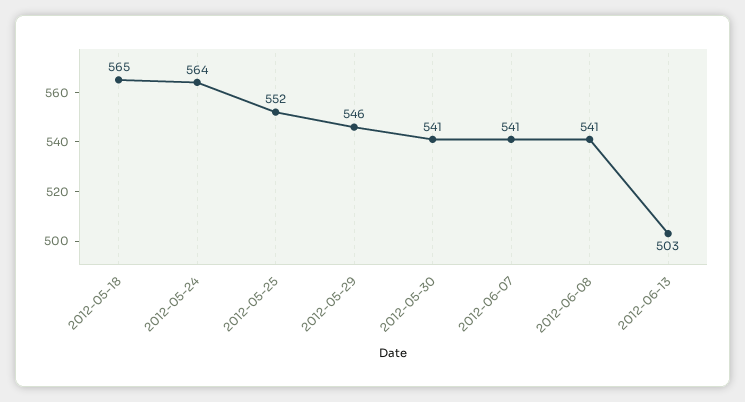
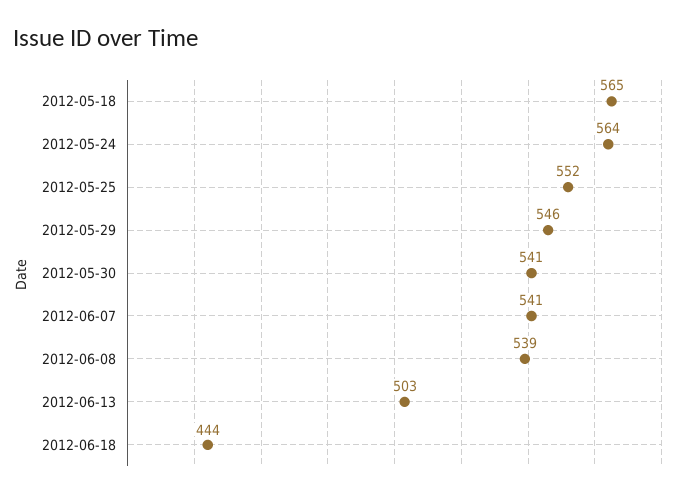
2012-06-08: 541 -> 539
2012-06-18: none -> 444

